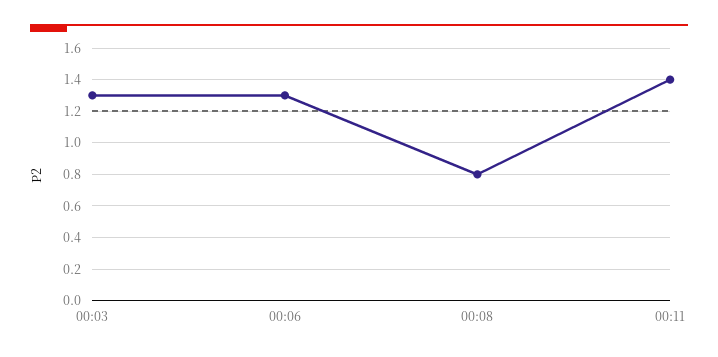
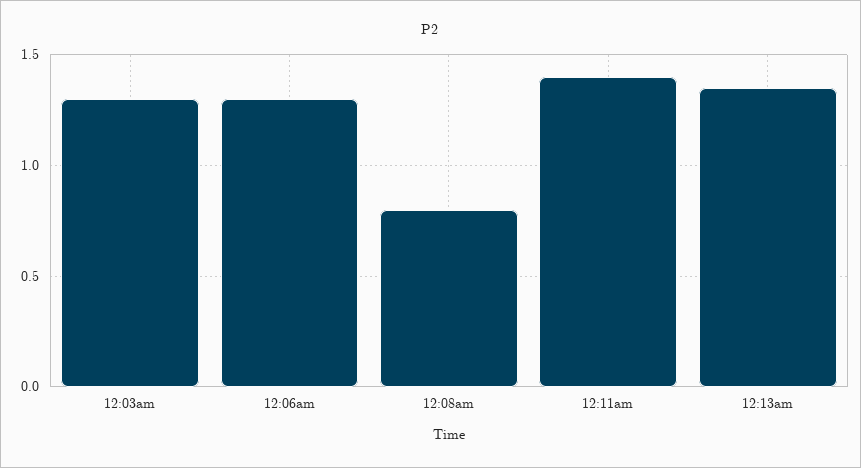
12:13am: none -> 1.35

